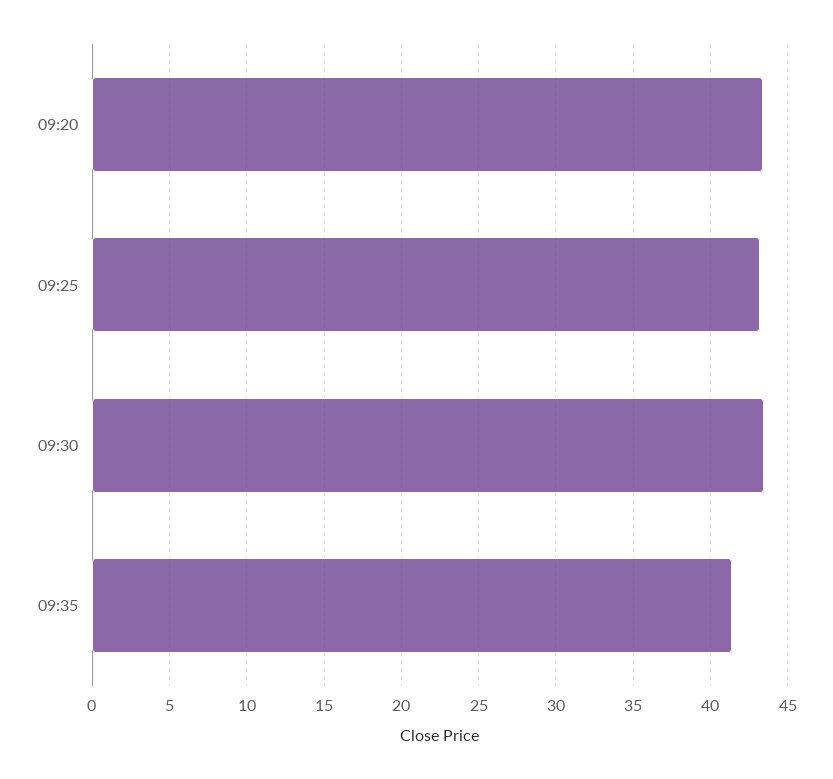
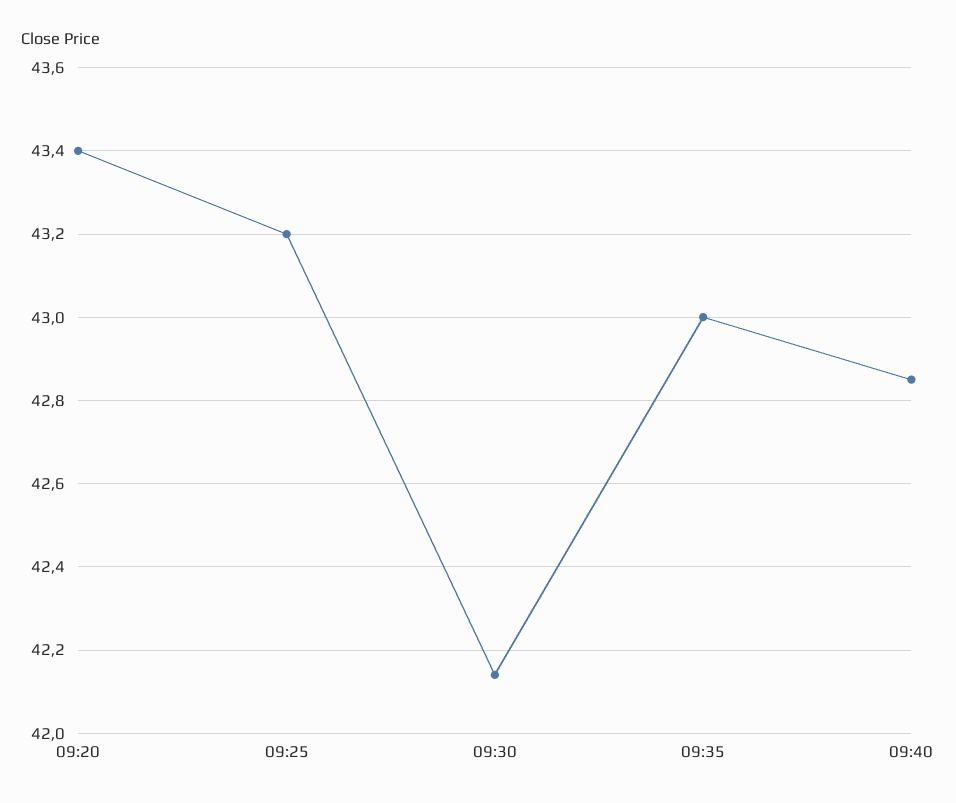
09:30: 43.5 -> 42.15
09:35: 41.5 -> 43
09:40: none -> 42.85

